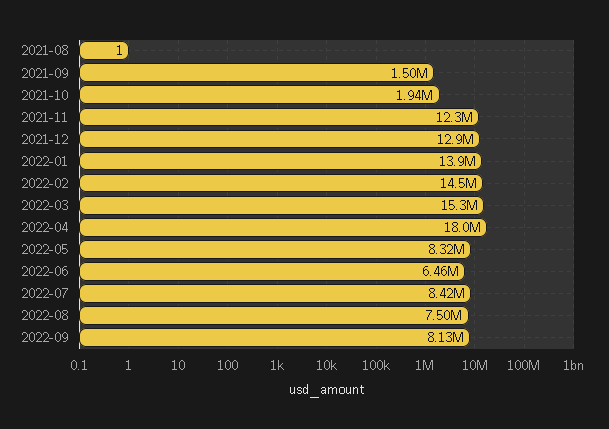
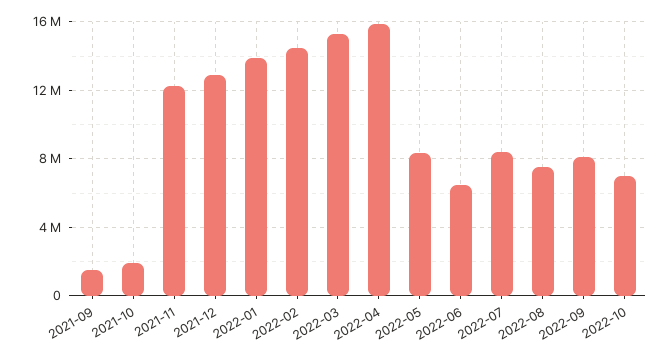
2021-08: 1 -> none
2022-04: 18000000 -> 16000000
2022-10: none -> 7000000

